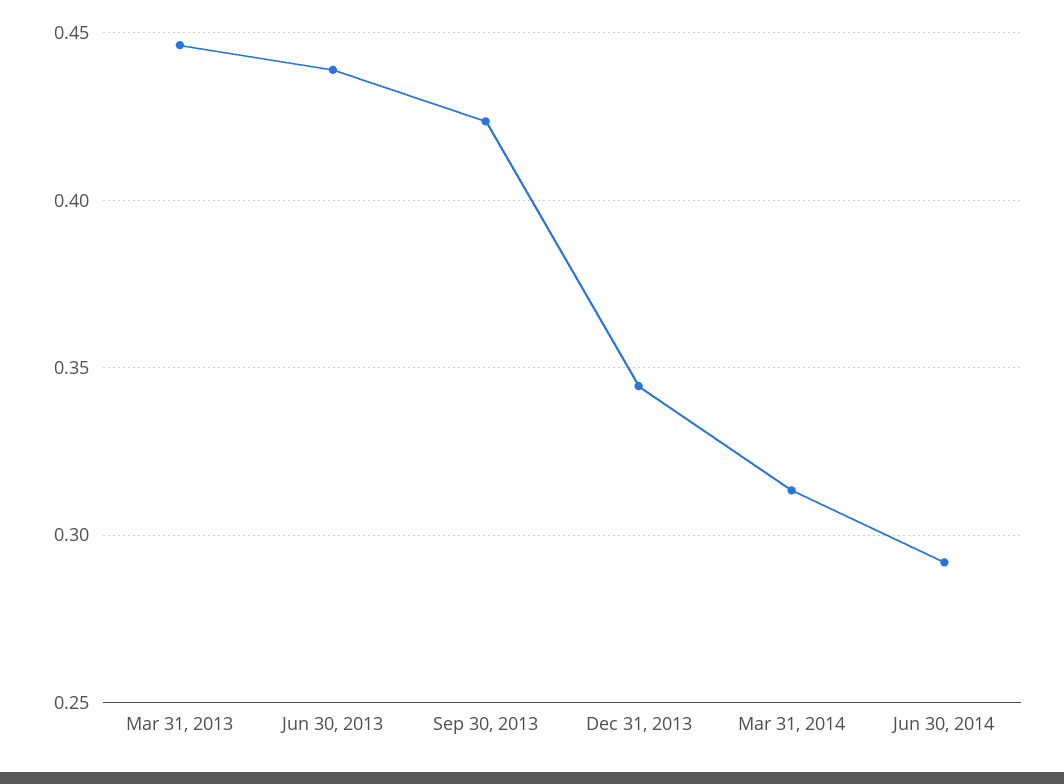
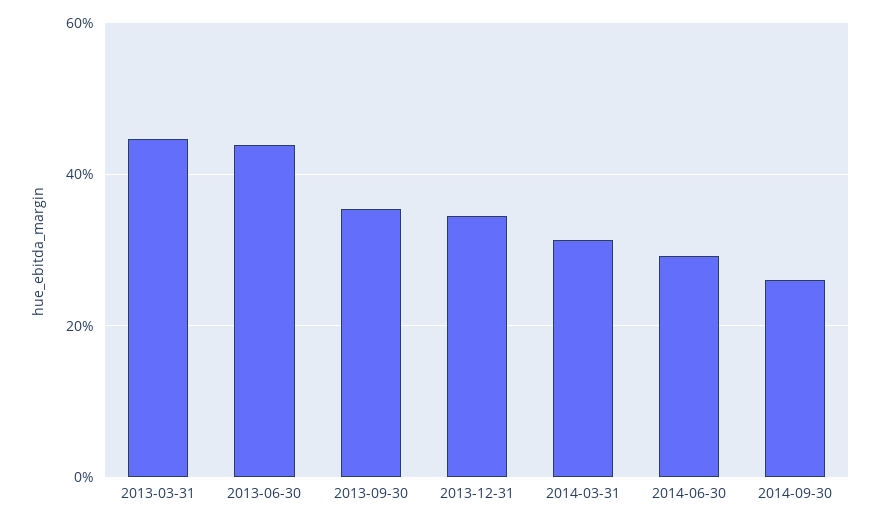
Sep 30, 2013: 0.425 -> 0.36
2014-09-30: none -> 0.26

